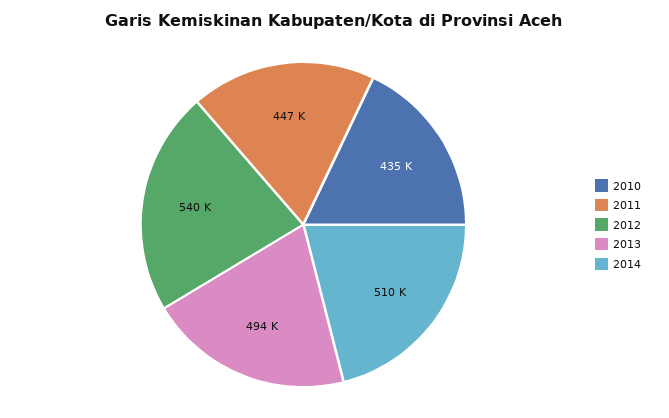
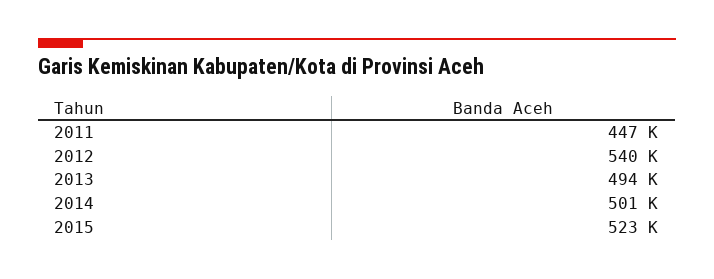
2010: 435000 -> none
2014: 510000 -> 501000
2015: none -> 523000

